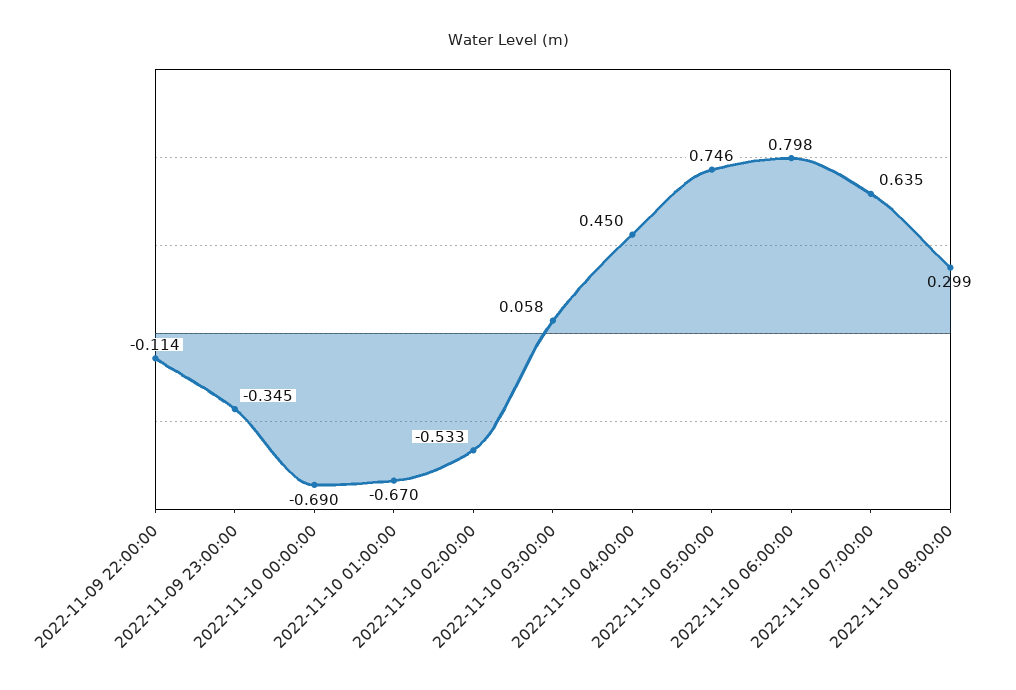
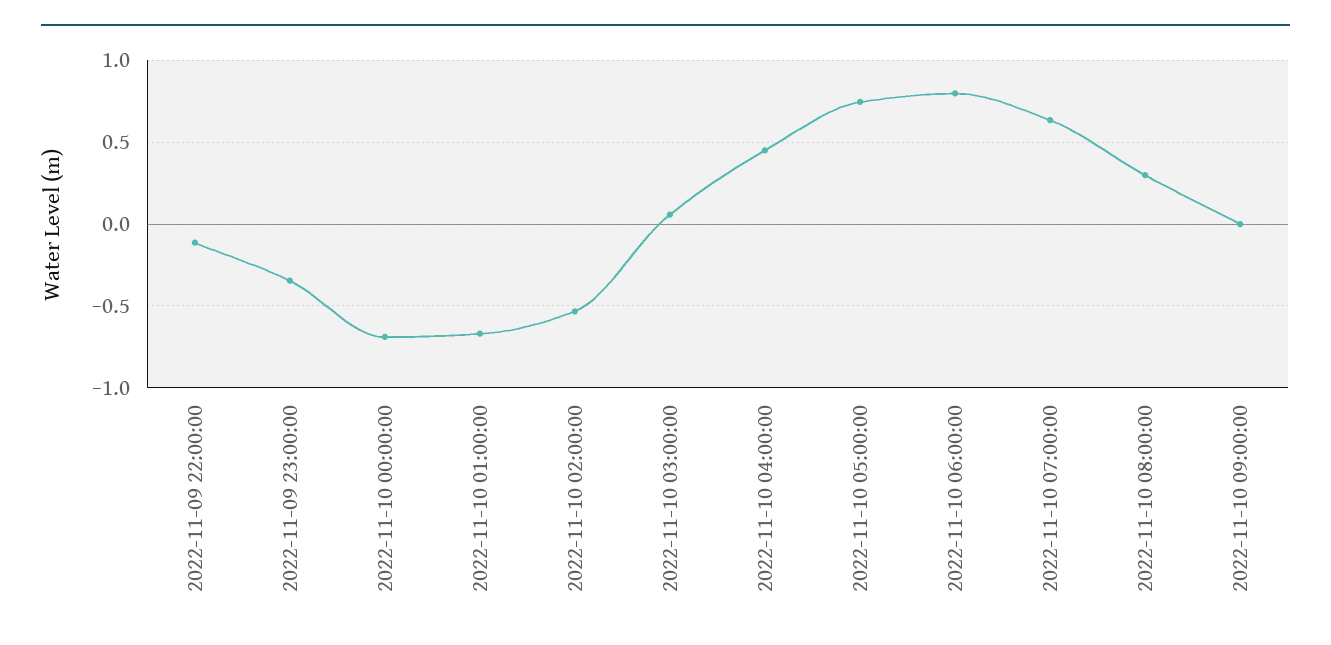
2022-11-10 09:00:00: none -> 0

